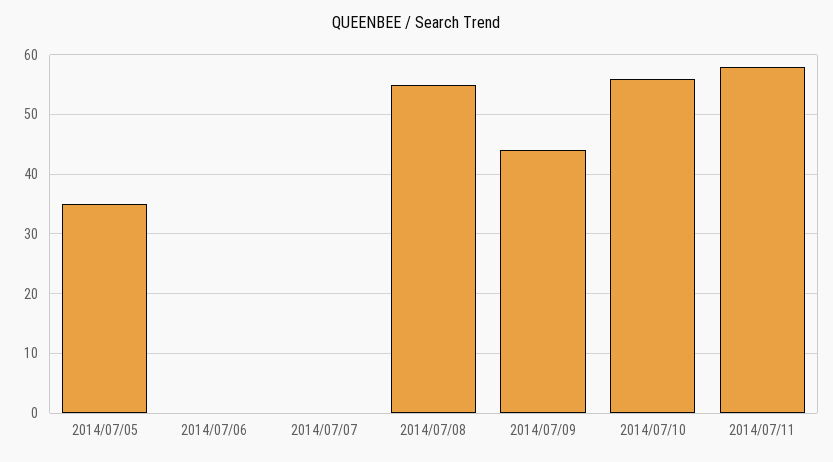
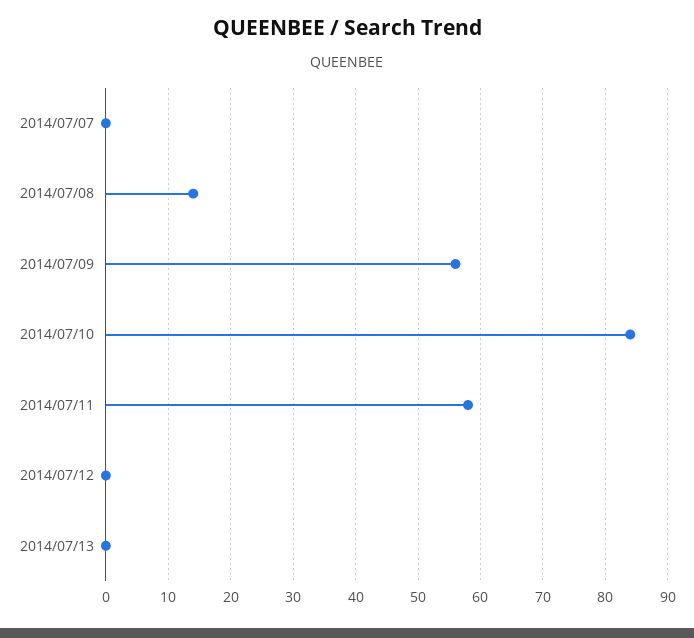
2014/07/05: 35 -> none
2014/07/06: 0 -> none
2014/07/08: 55 -> 14
2014/07/09: 45 -> 56
2014/07/10: 55 -> 84
2014/07/12: none -> 0
2014/07/13: none -> 0

